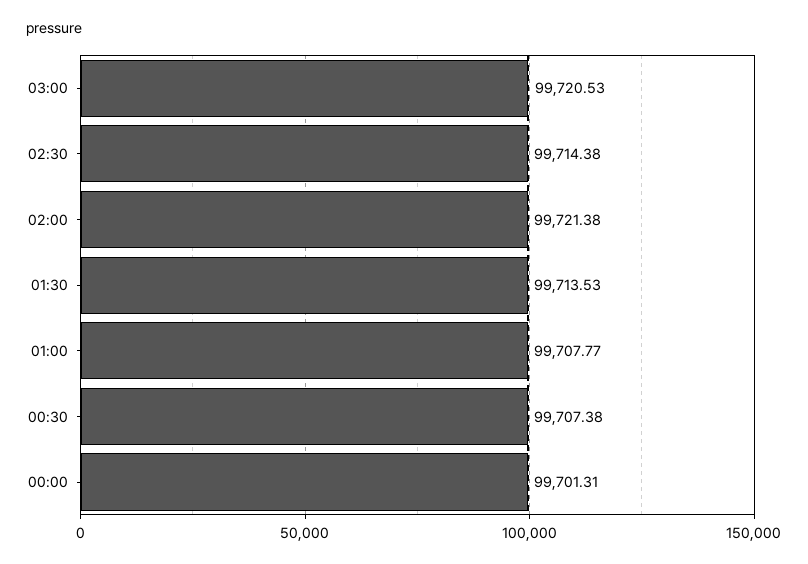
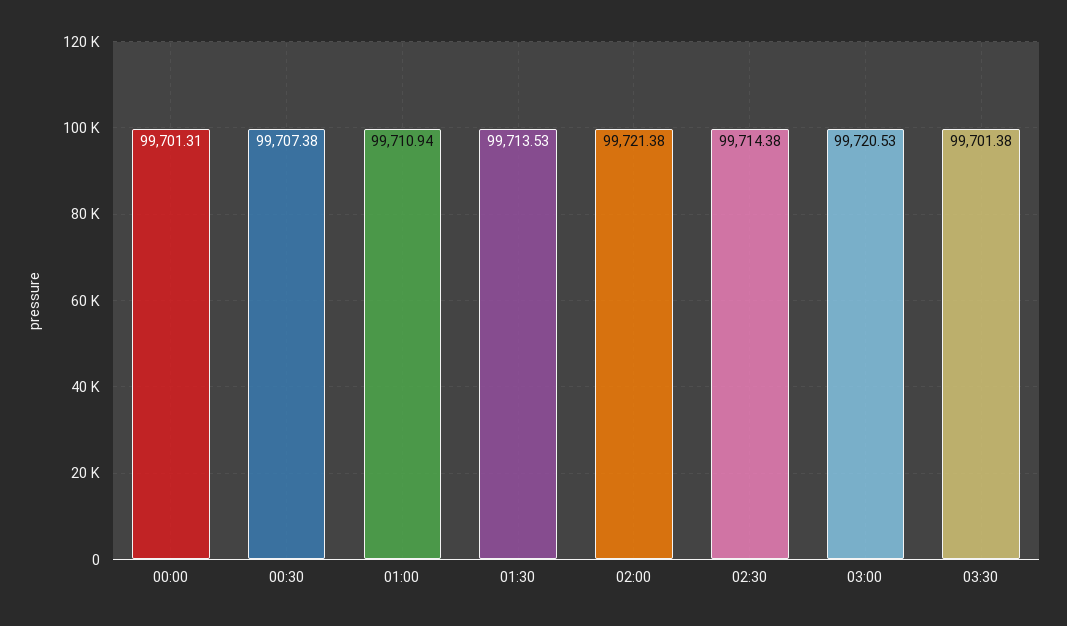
01:00: 99707.77 -> 99710.94
03:30: none -> 99701.38

